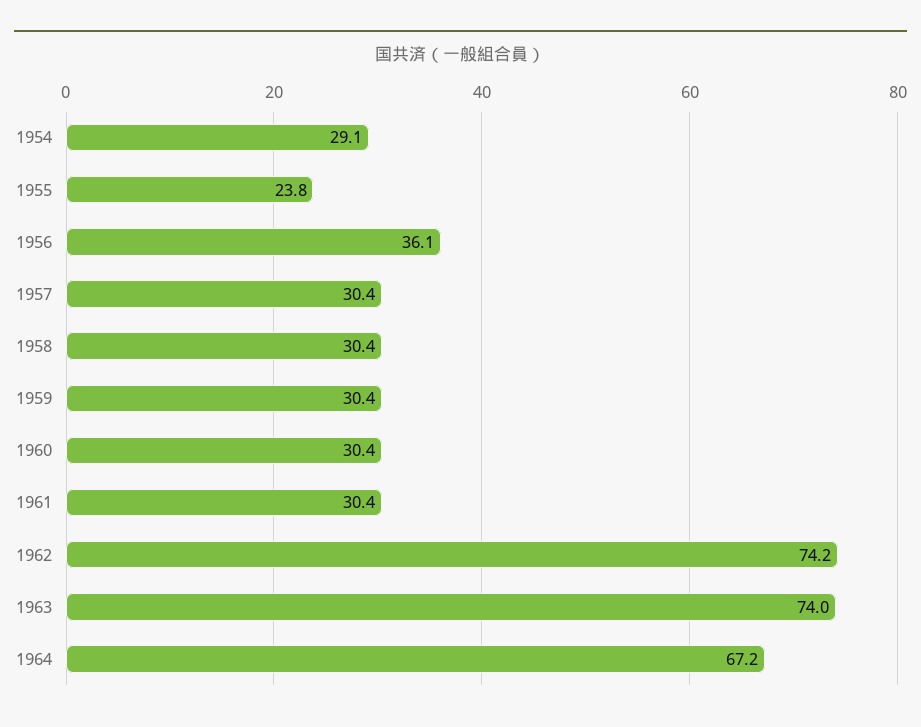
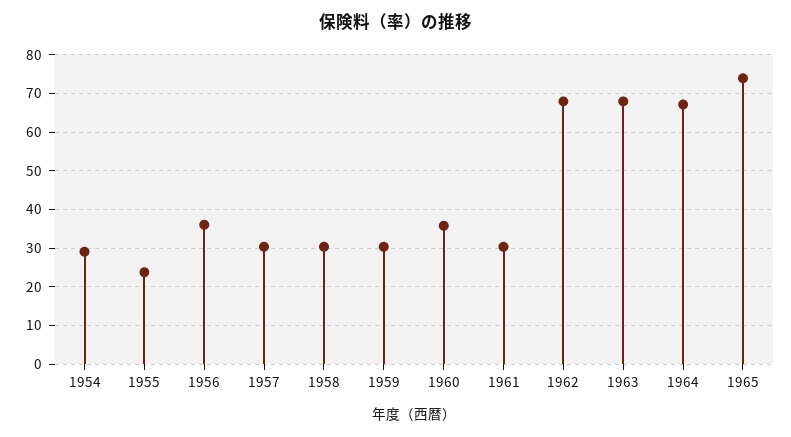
1960: 30.4 -> 36
1962: 74.2 -> 68
1963: 74 -> 68
1965: none -> 74

